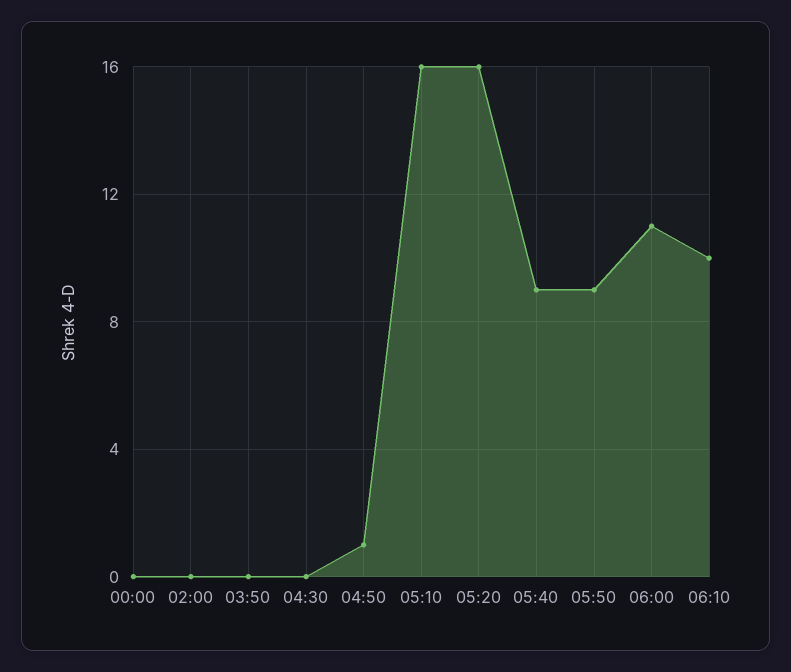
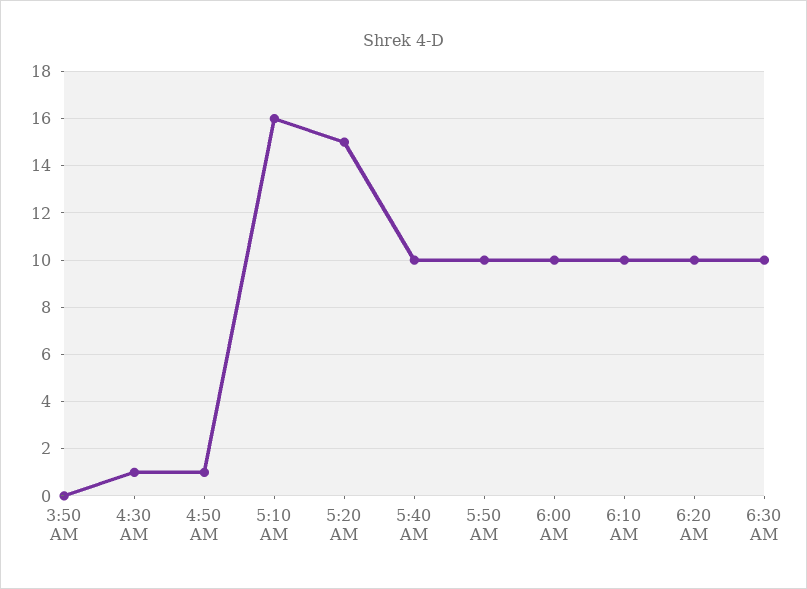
00:00: 0 -> none
02:00: 0 -> none
04:30: 0 -> 1
05:20: 16 -> 15
05:40: 9 -> 10
05:50: 9 -> 10
06:00: 11 -> 10
6:20 AM: none -> 10
6:30 AM: none -> 10

